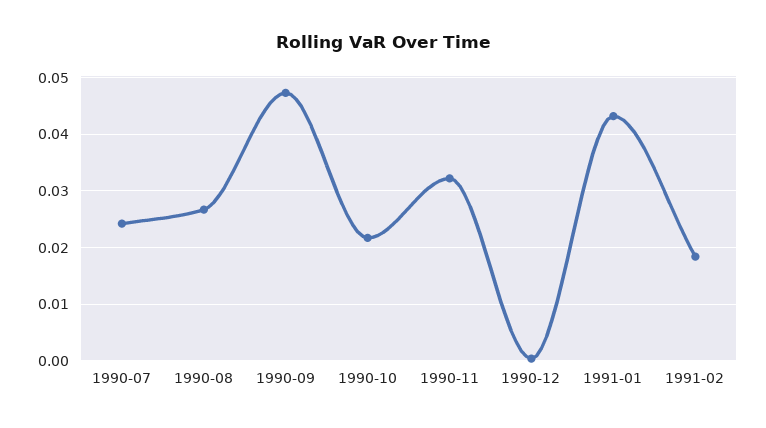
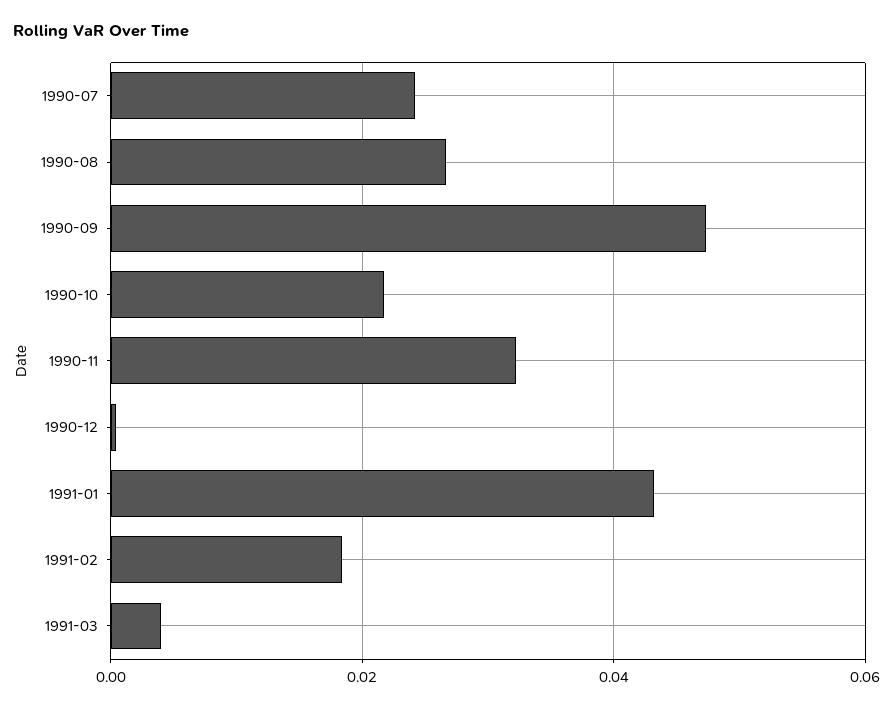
1991-03: none -> 0.004

